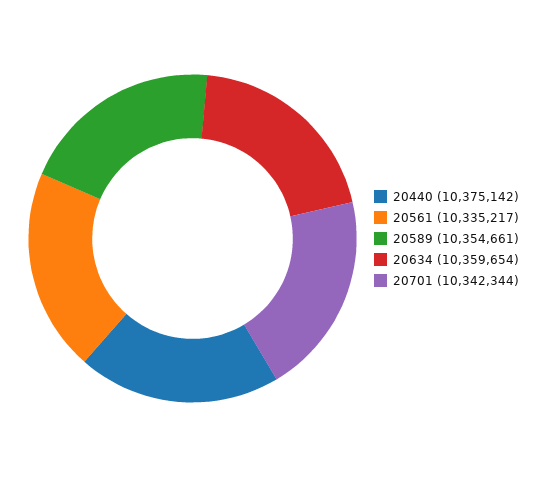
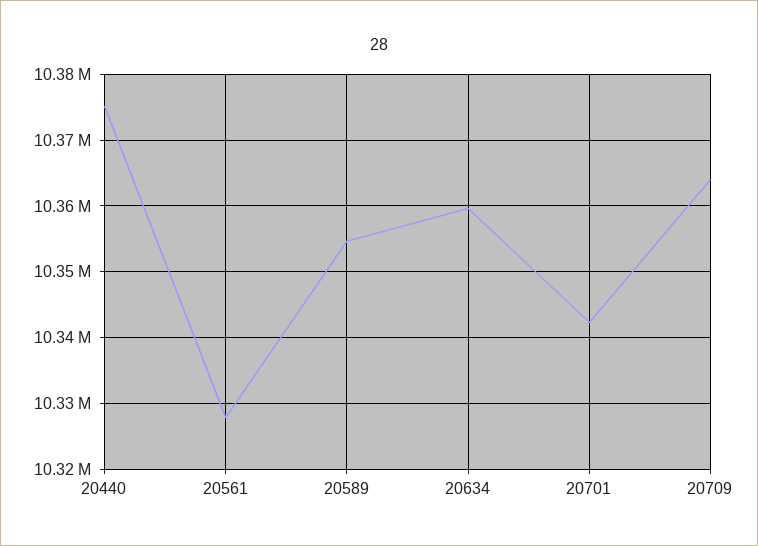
20561: 10335217 -> 10328000
20709: none -> 10364000

